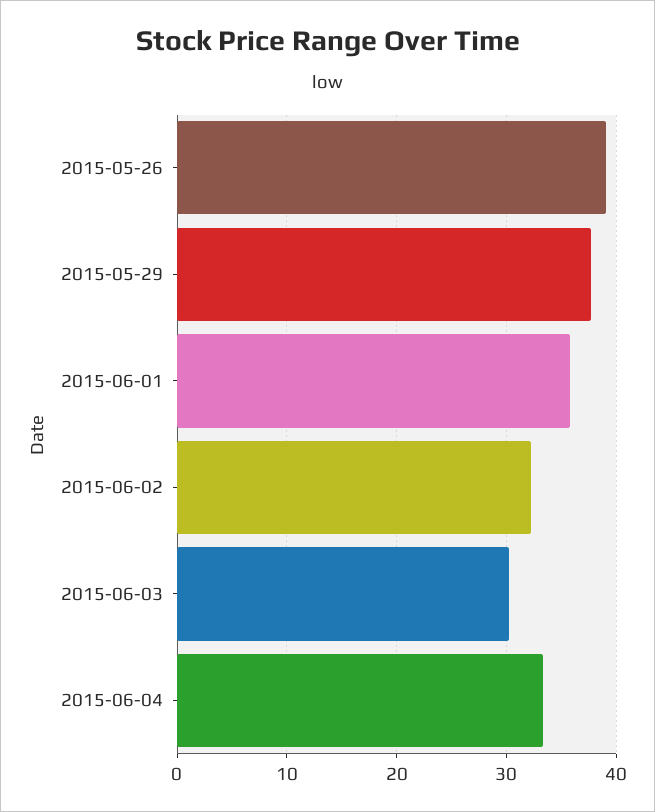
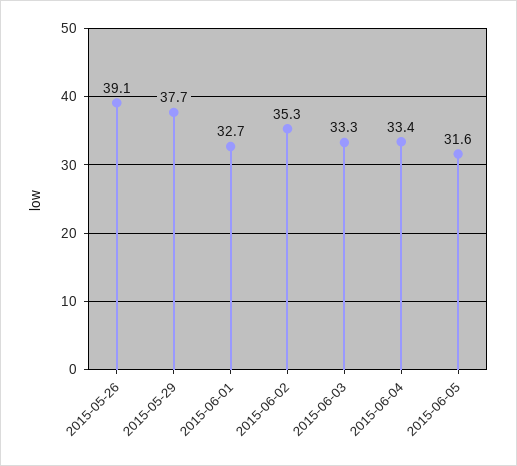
2015-06-01: 36 -> 32.7
2015-06-02: 32 -> 35.3
2015-06-03: 30 -> 33.3
2015-06-05: none -> 31.6

